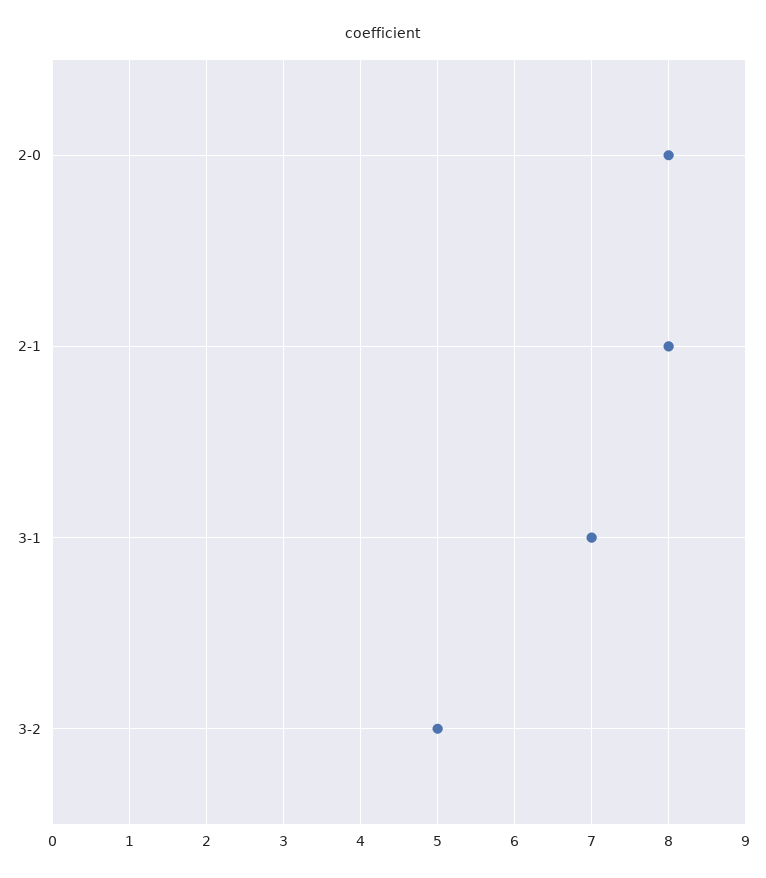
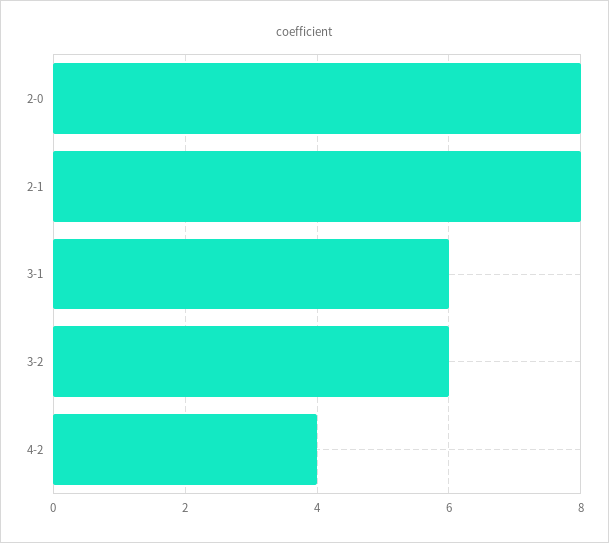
3-1: 7 -> 6
3-2: 5 -> 6
4-2: none -> 4

